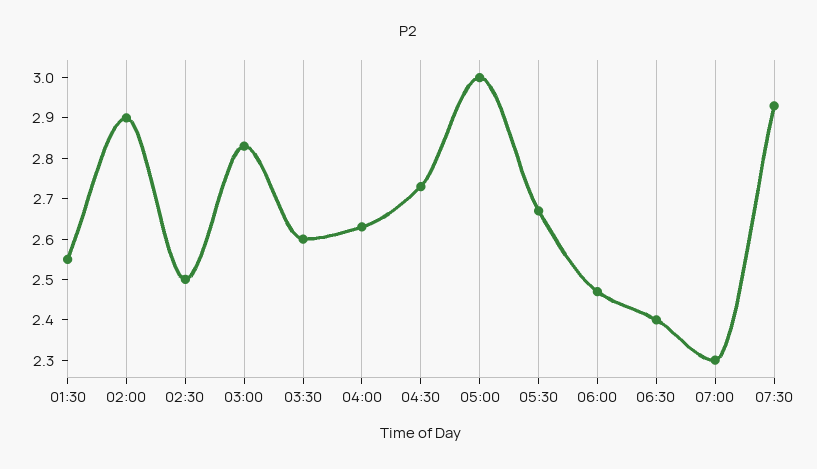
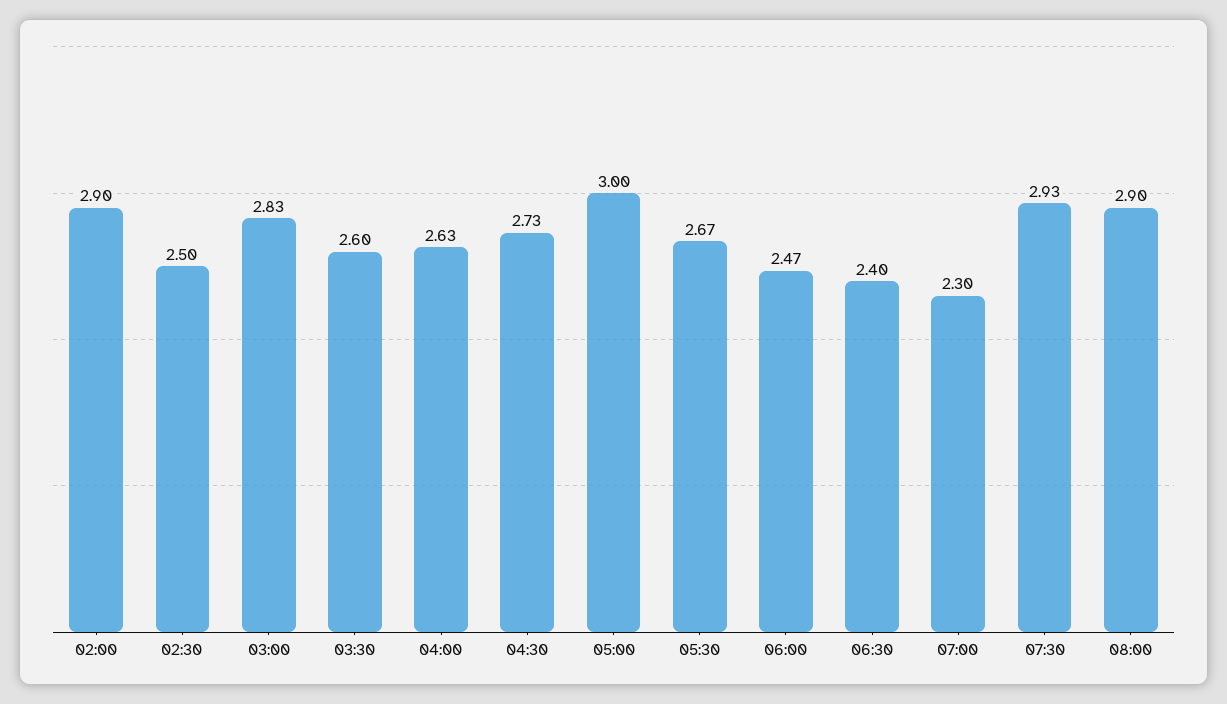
01:30: 2.55 -> none
08:00: none -> 2.9

